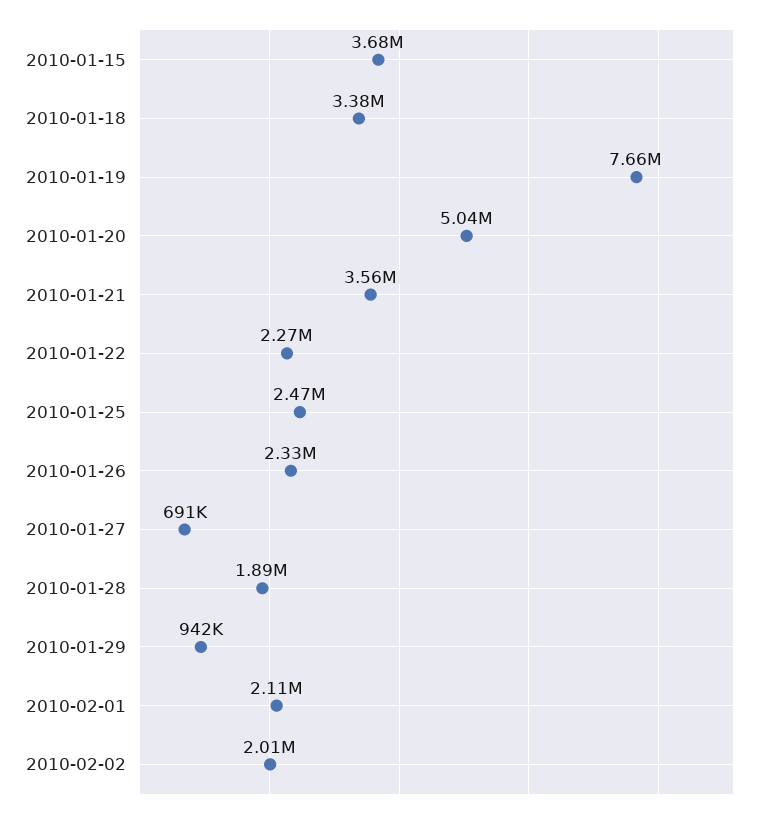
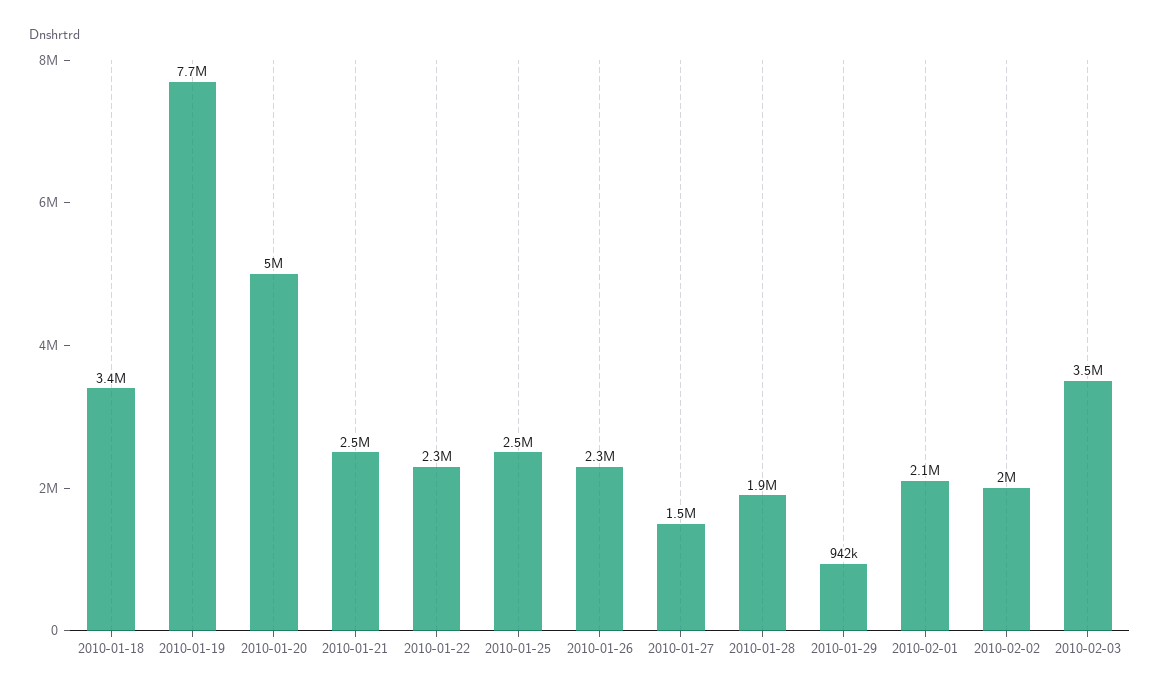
2010-01-15: 3680000 -> none
2010-01-21: 3560000 -> 2500000
2010-01-27: 691000 -> 1500000
2010-02-03: none -> 3500000

